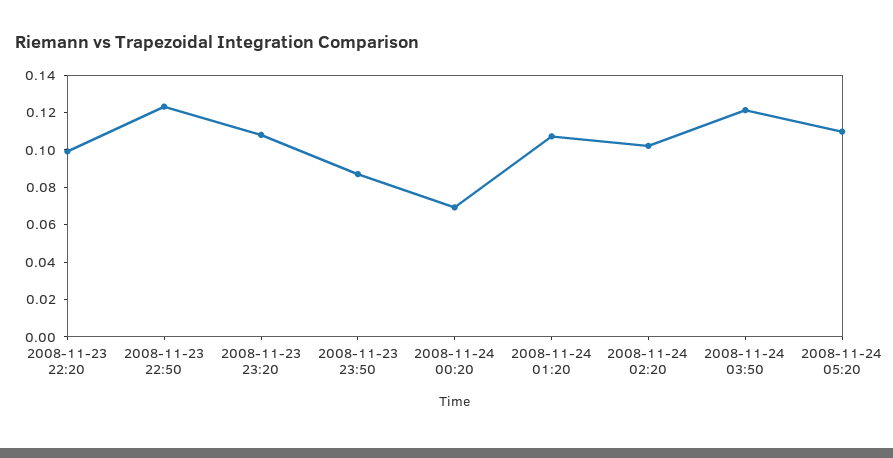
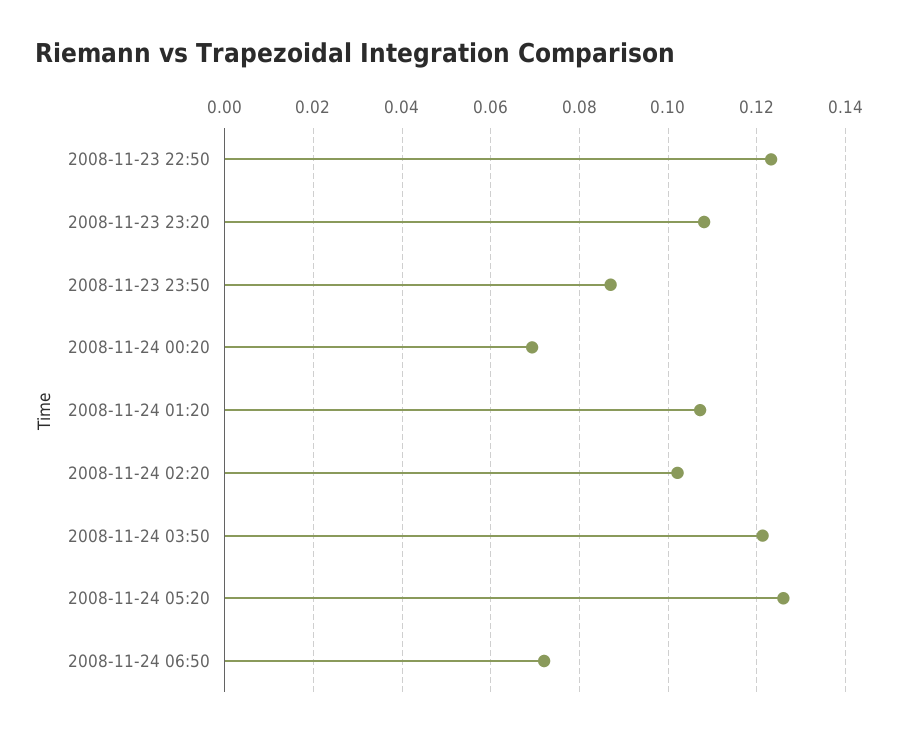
2008-11-23 22:20: 0.1 -> none
2008-11-24 05:20: 0.11 -> 0.126
2008-11-24 06:50: none -> 0.072

